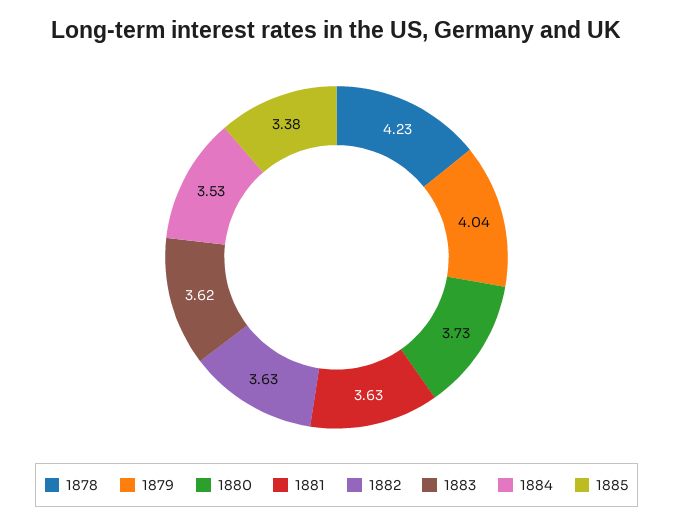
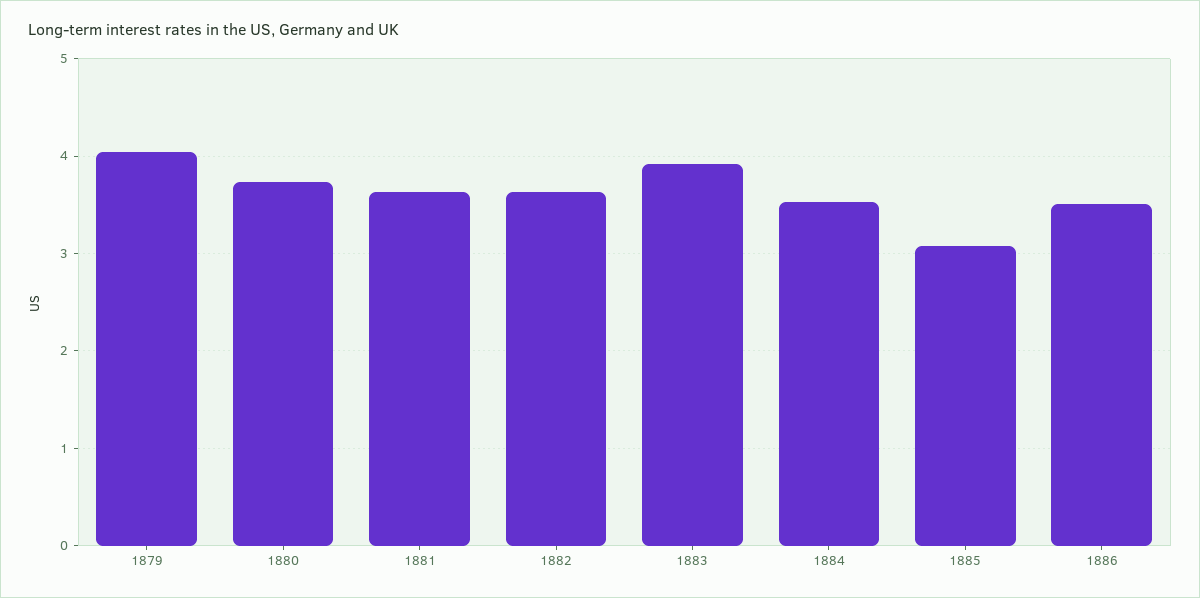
1878: 4.23 -> none
1883: 3.62 -> 3.9
1885: 3.38 -> 3.1
1886: none -> 3.5

